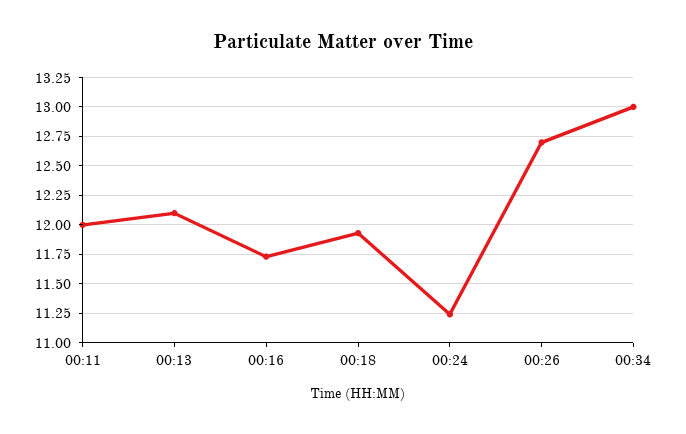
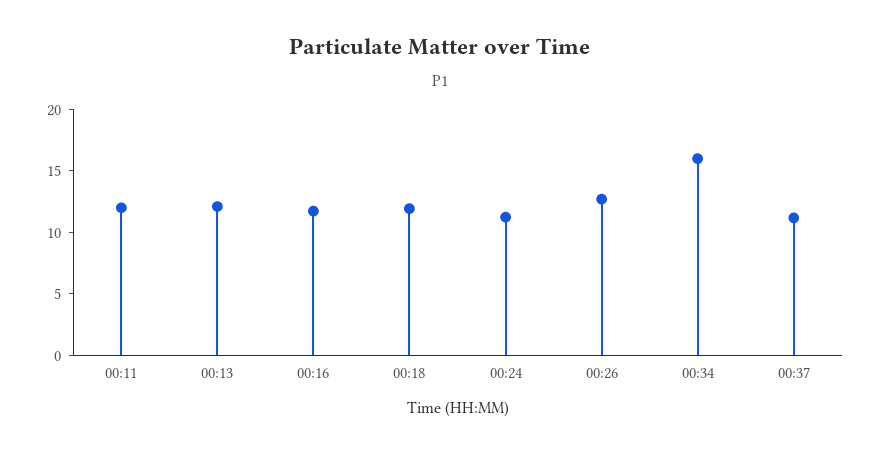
00:34: 13 -> 16
00:37: none -> 11

